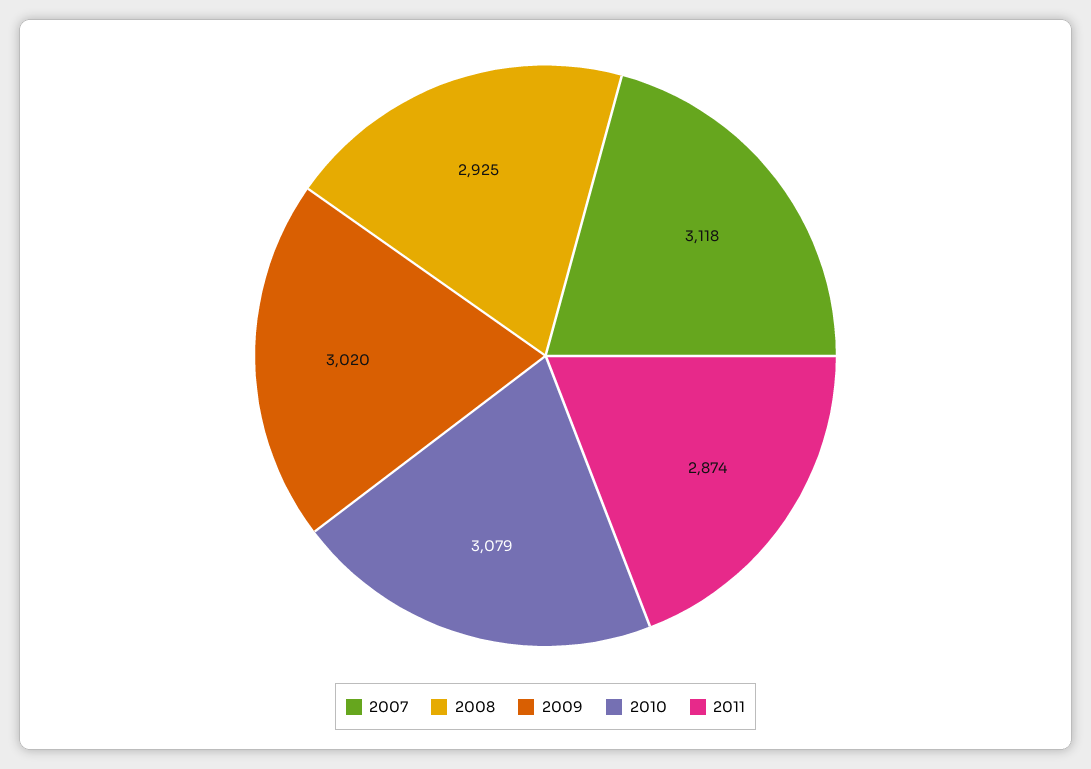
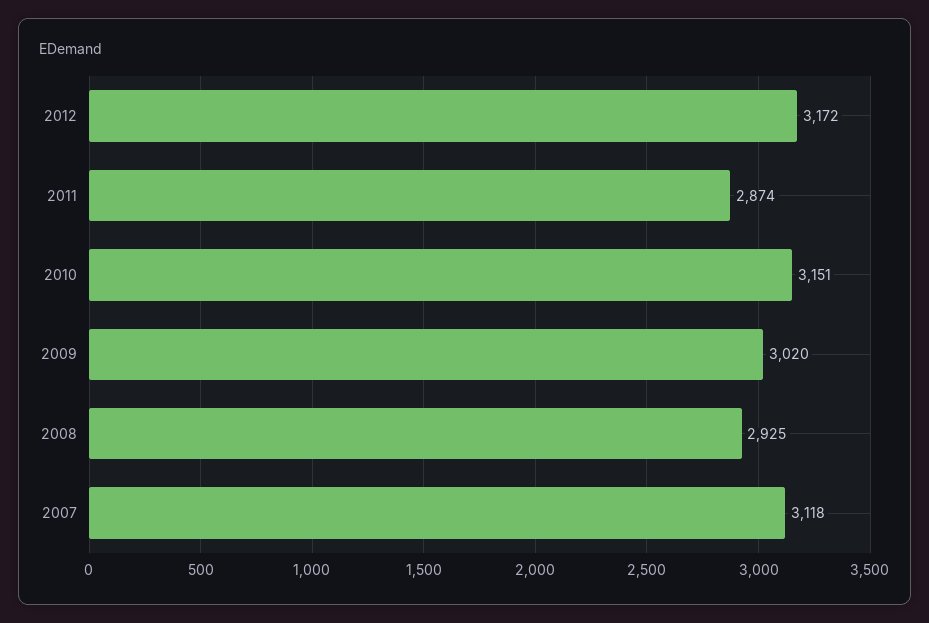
2010: 3079 -> 3151
2012: none -> 3172

